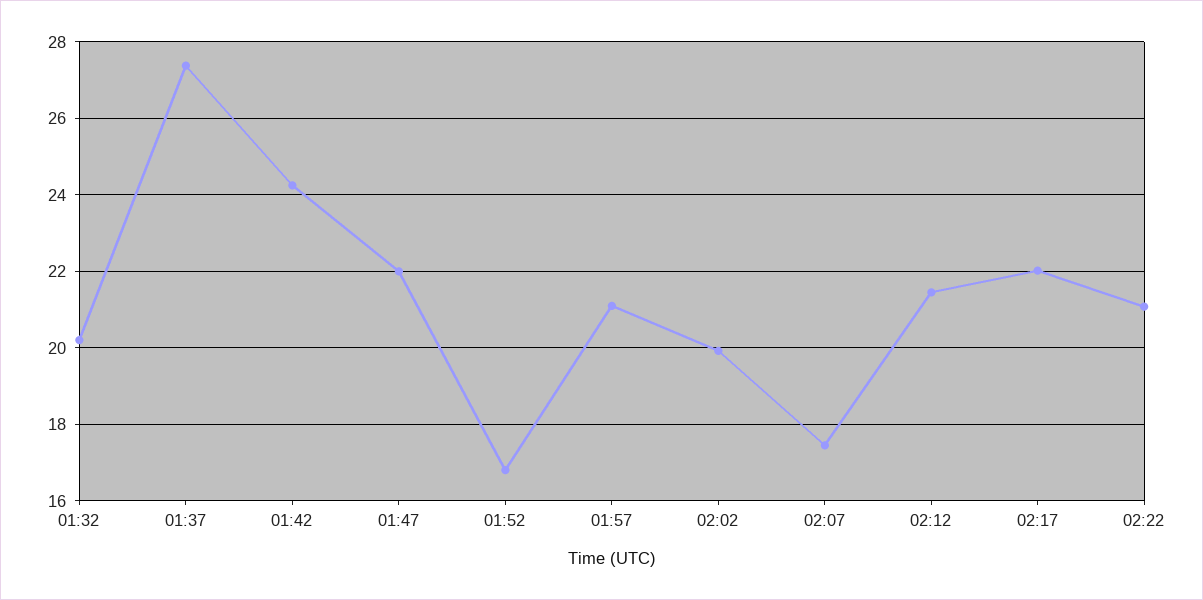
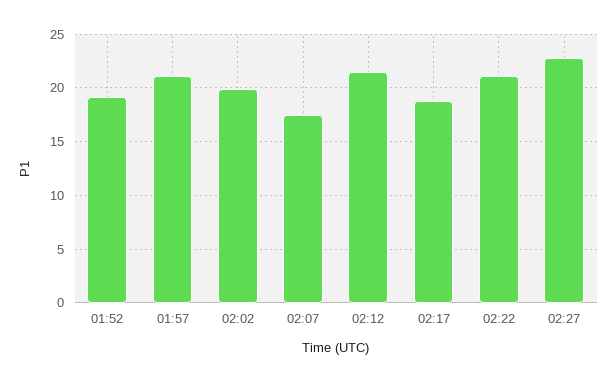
01:32: 20.2 -> none
01:37: 27.4 -> none
01:42: 24.2 -> none
01:47: 22 -> none
01:52: 16.8 -> 19
02:17: 22 -> 19
02:27: none -> 23

